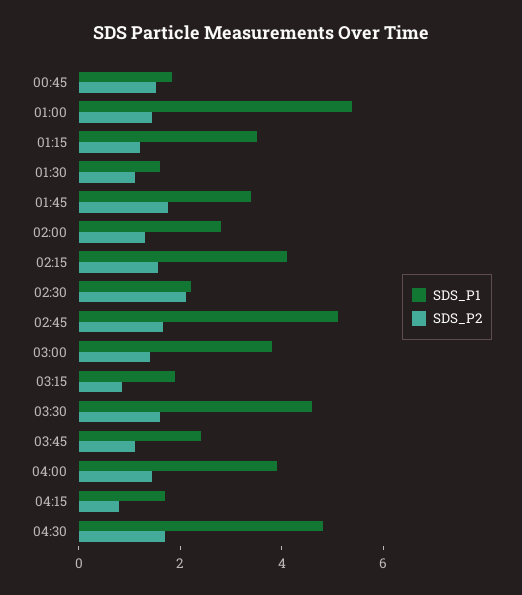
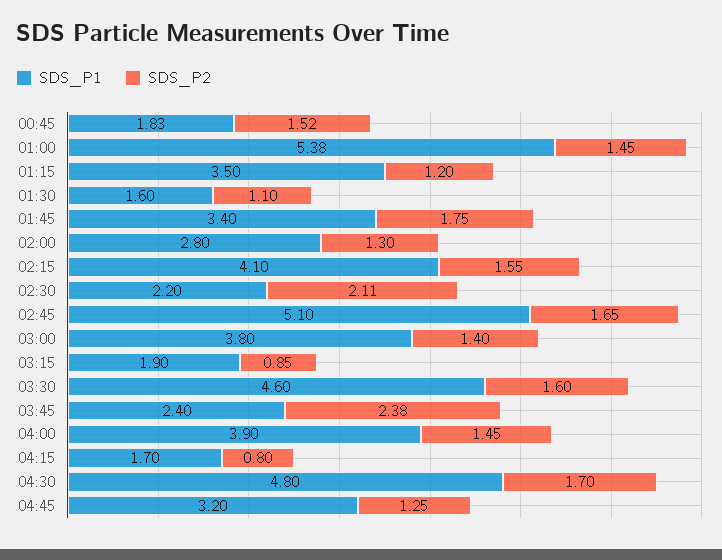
SDS_P2, 03:45: 1 -> 2.38
SDS_P1, 04:45: none -> 3.2
SDS_P2, 04:45: none -> 1.25

